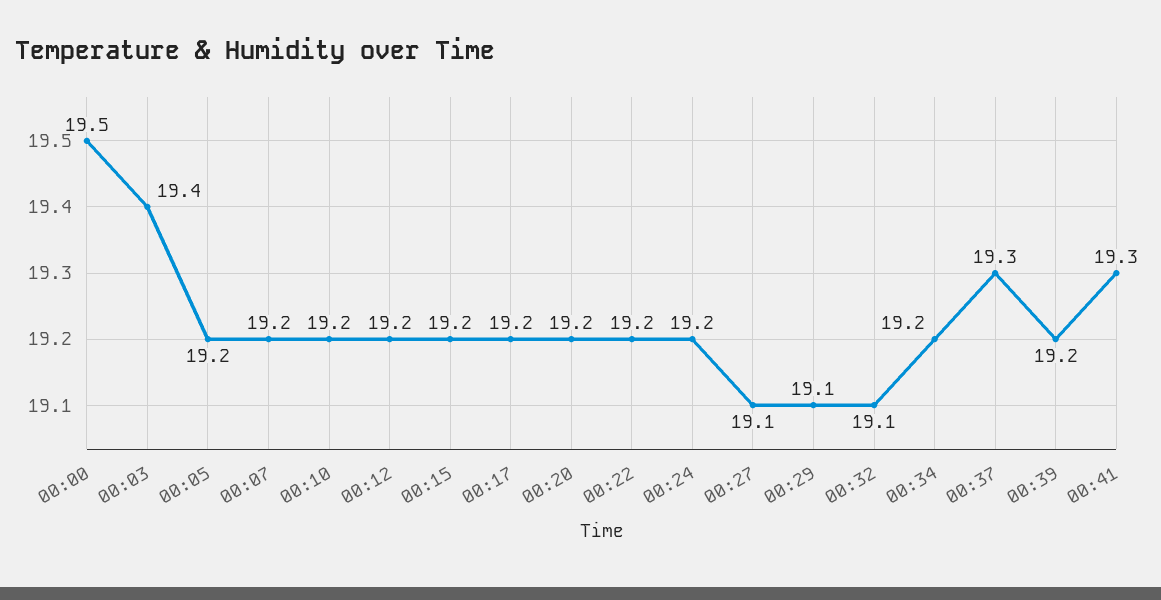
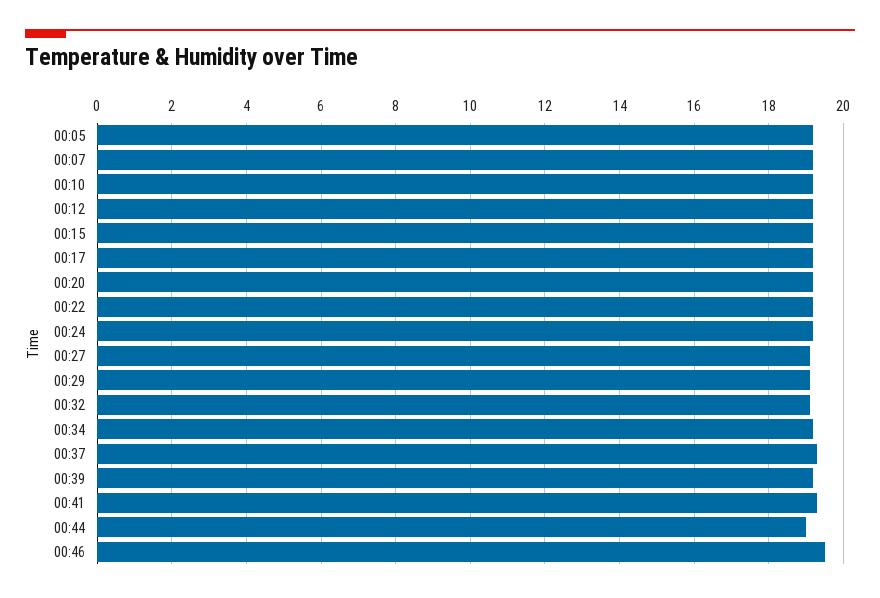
00:00: 19.5 -> none
00:03: 19.4 -> none
00:44: none -> 19
00:46: none -> 19.5

